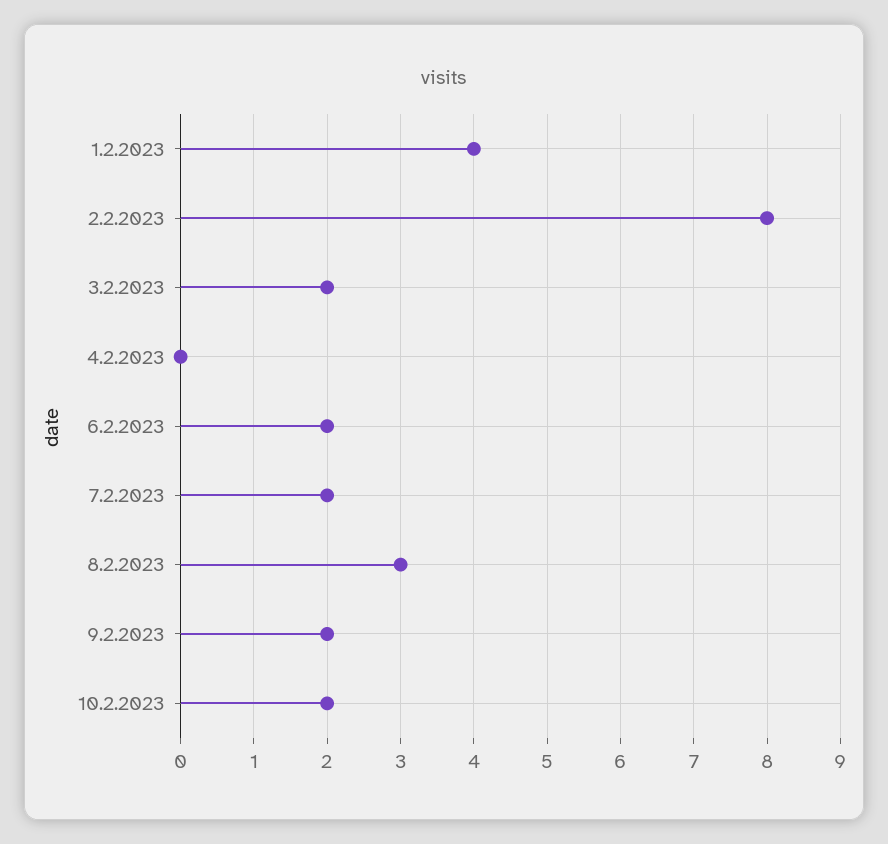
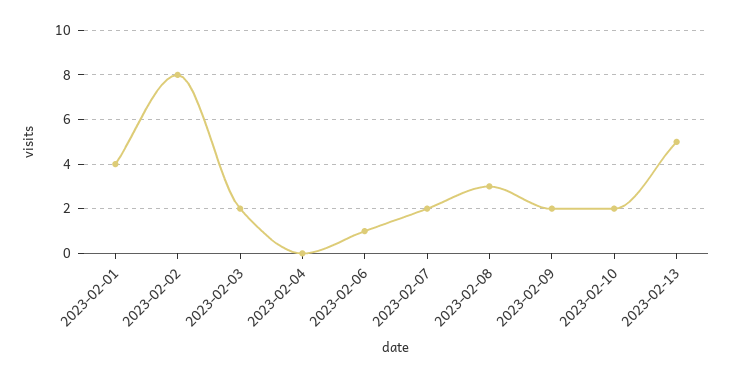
6.2.2023: 2 -> 1
2023-02-13: none -> 5

